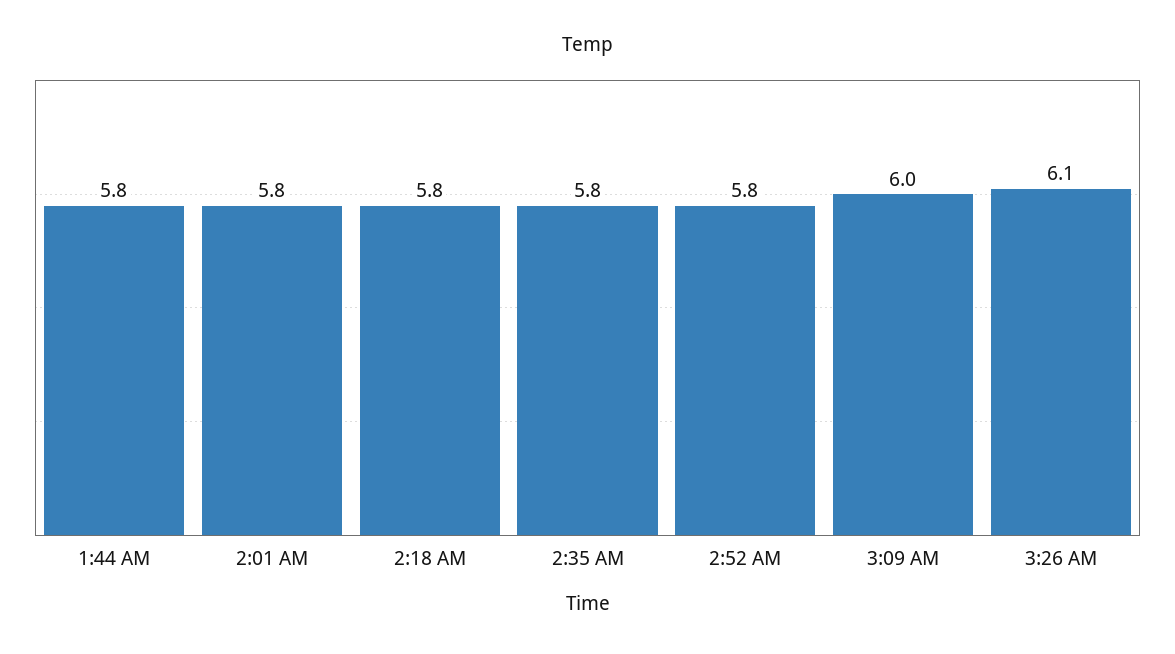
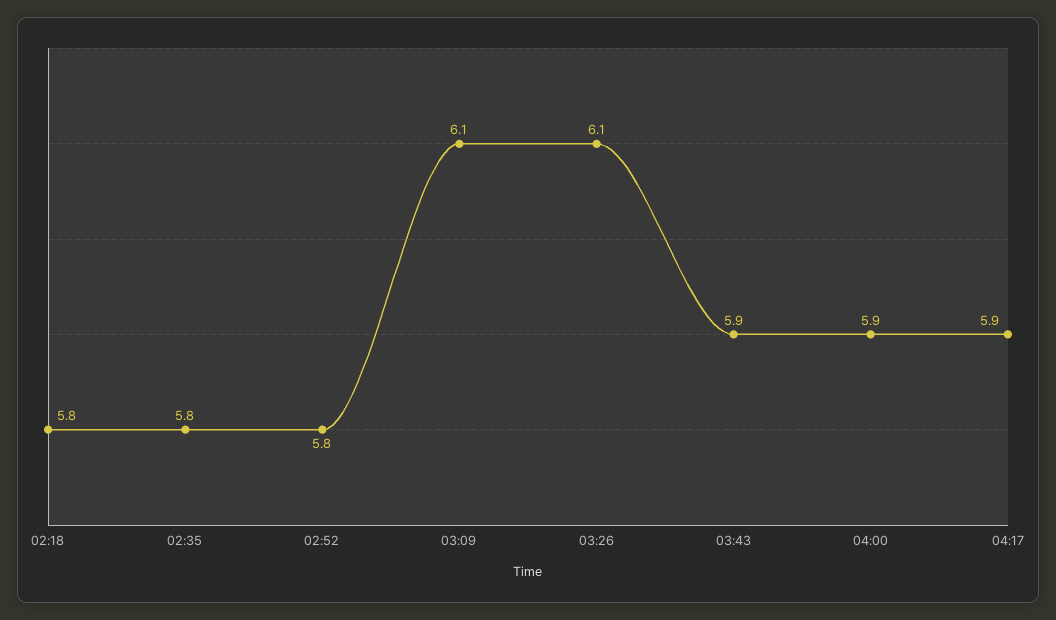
1:44 AM: 5.8 -> none
2:01 AM: 5.8 -> none
3:09 AM: 6 -> 6.1
03:43: none -> 5.9
04:00: none -> 5.9
04:17: none -> 5.9

